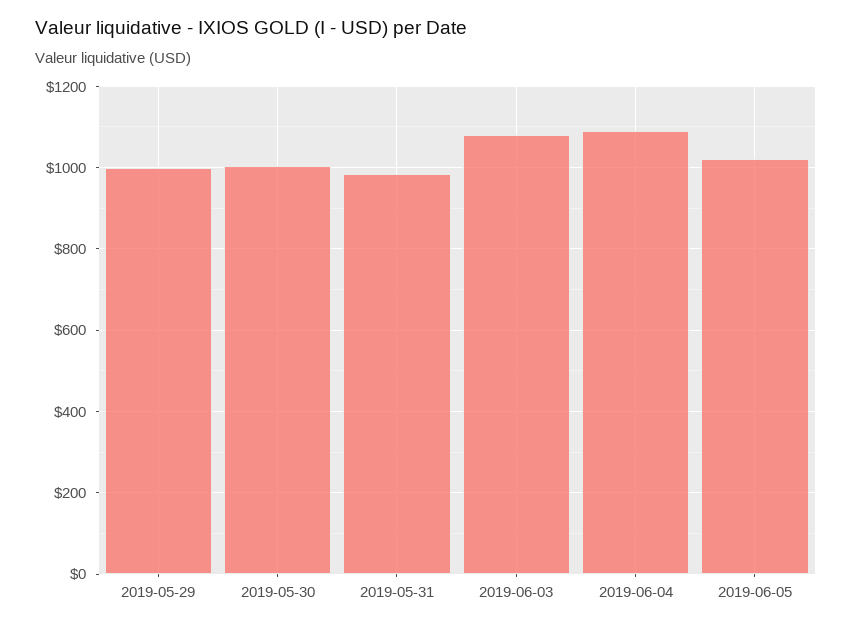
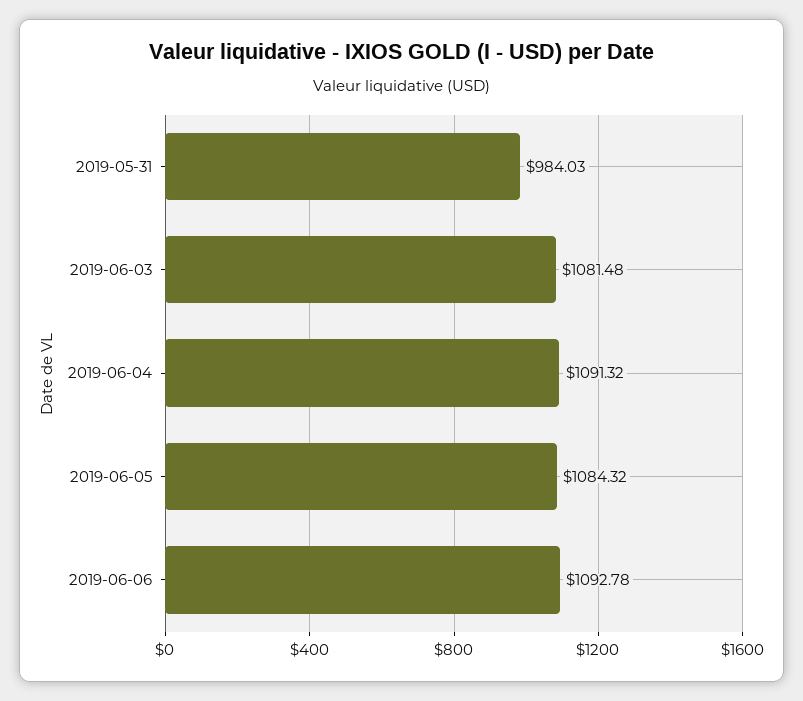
2019-05-29: 1000 -> none
2019-05-30: 1000 -> none
2019-06-05: 1020 -> 1084.32
2019-06-06: none -> 1092.78

